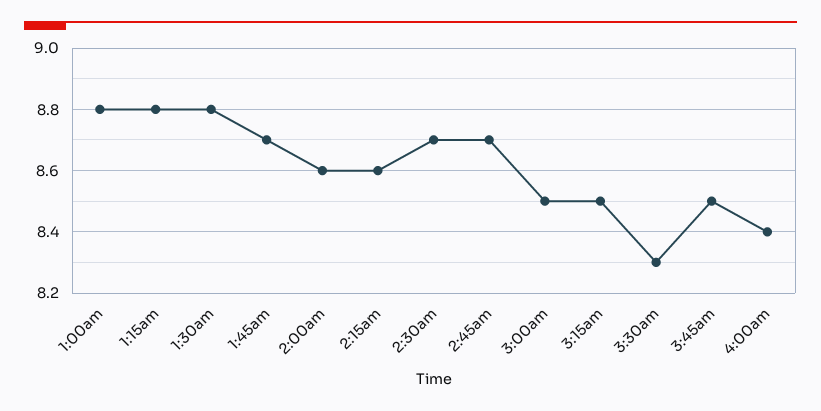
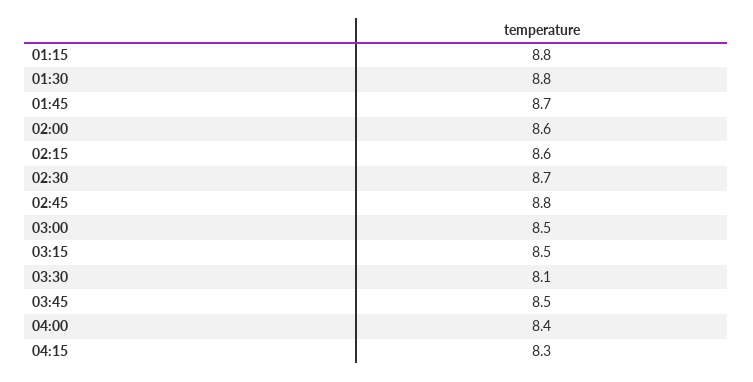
1:00am: 8.8 -> none
2:45am: 8.7 -> 8.8
3:30am: 8.3 -> 8.1
04:15: none -> 8.3

